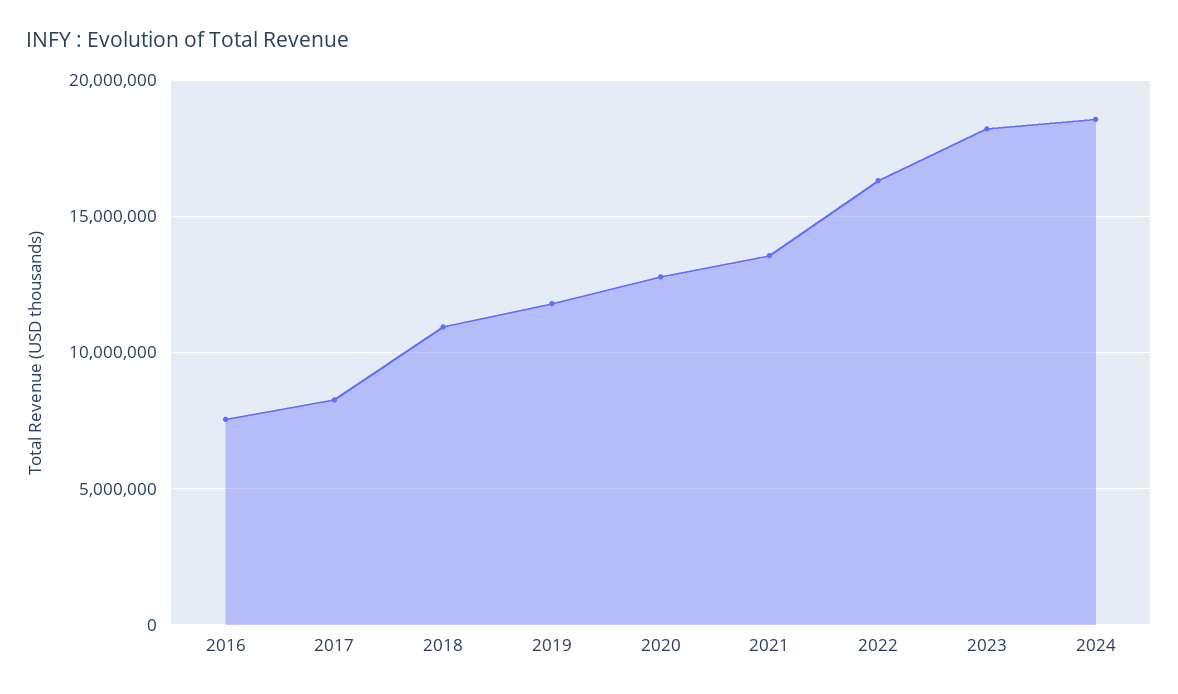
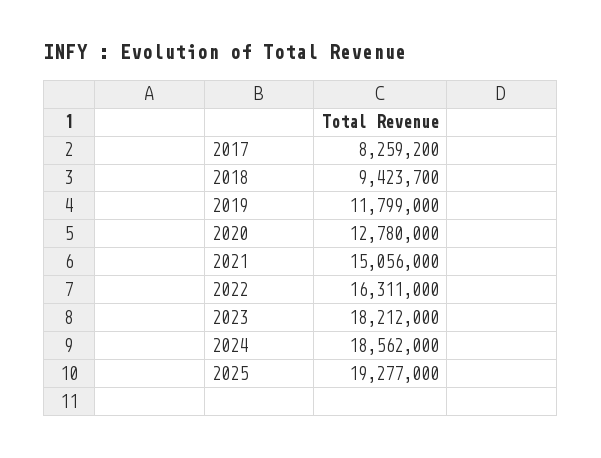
2016: 7500000 -> none
2018: 11000000 -> 9423700
2021: 13500000 -> 15056000
2025: none -> 19277000

